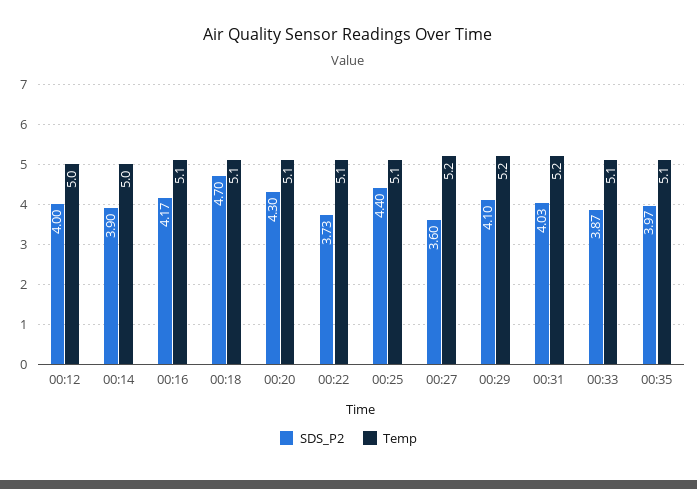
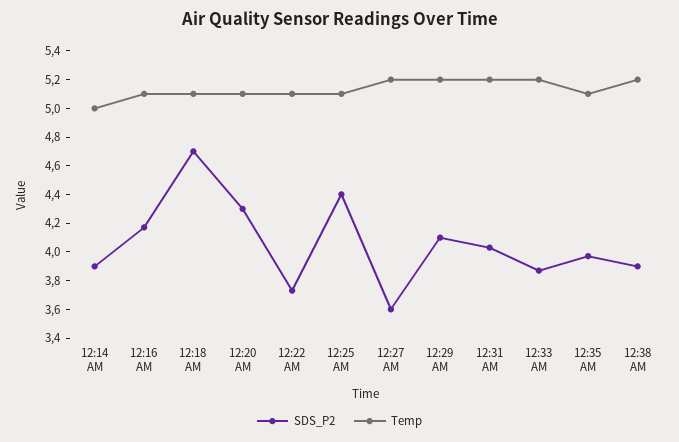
SDS_P2, 00:12: 4 -> none
Temp, 00:12: 5 -> none
Temp, 00:33: 5.1 -> 5.2
SDS_P2, 12:38 AM: none -> 3.9
Temp, 12:38 AM: none -> 5.2

